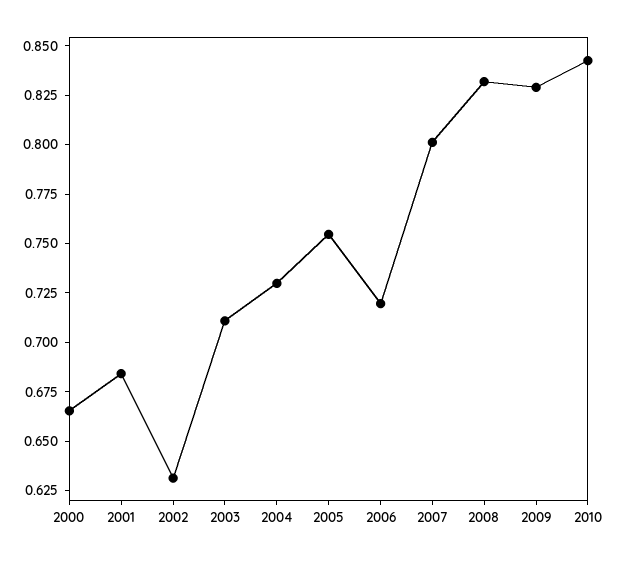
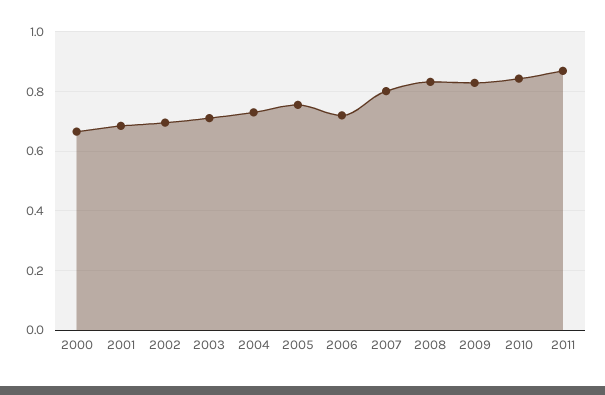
2002: 0.63 -> 0.7
2011: none -> 0.875

